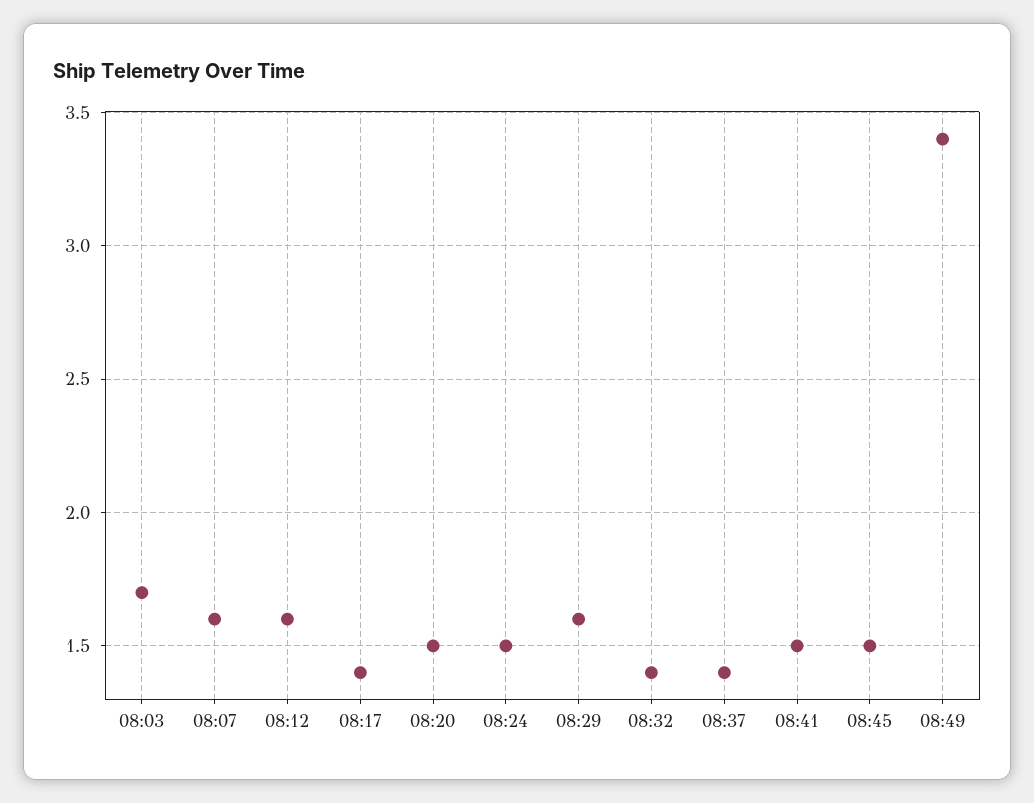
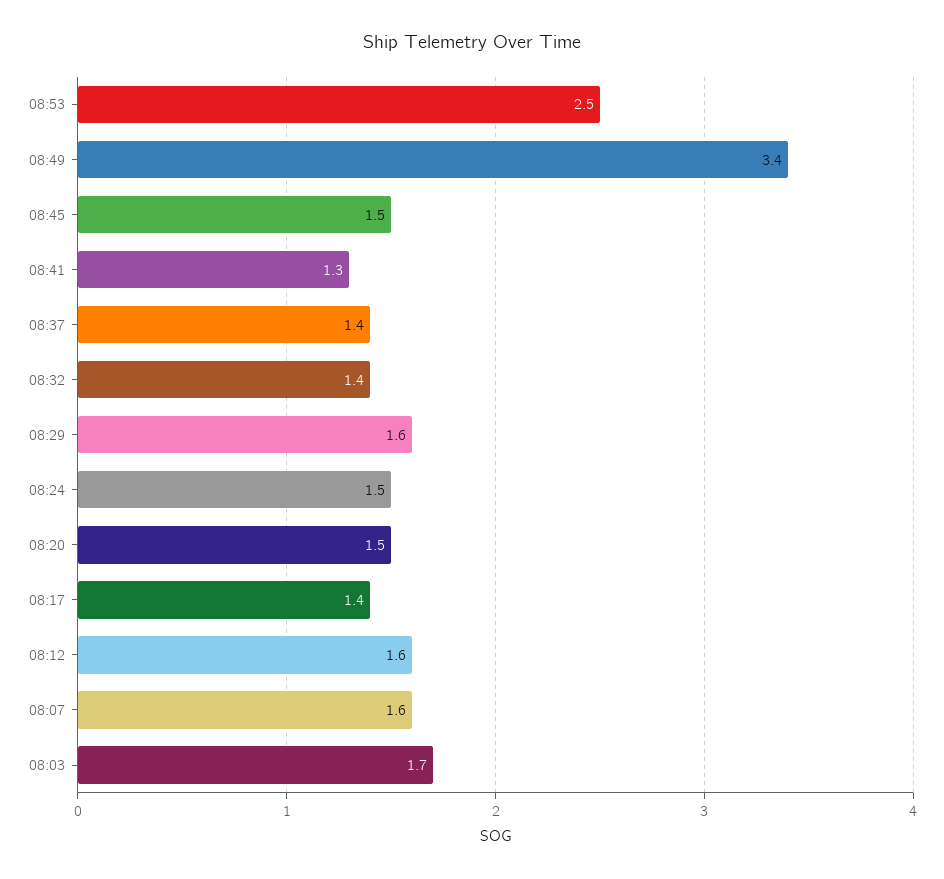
08:41: 1.5 -> 1.3
08:53: none -> 2.5

